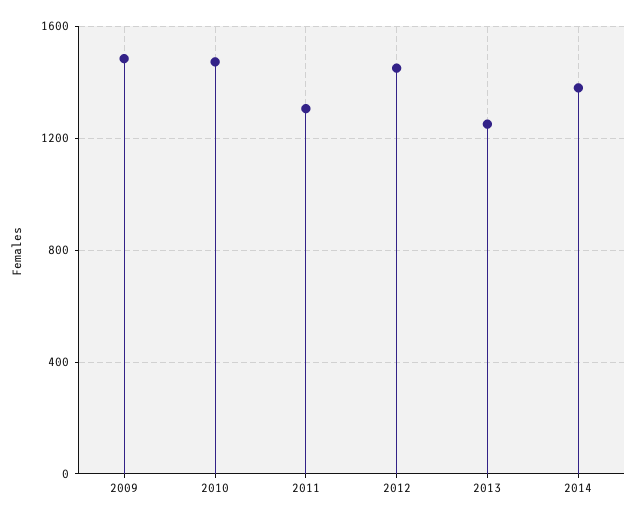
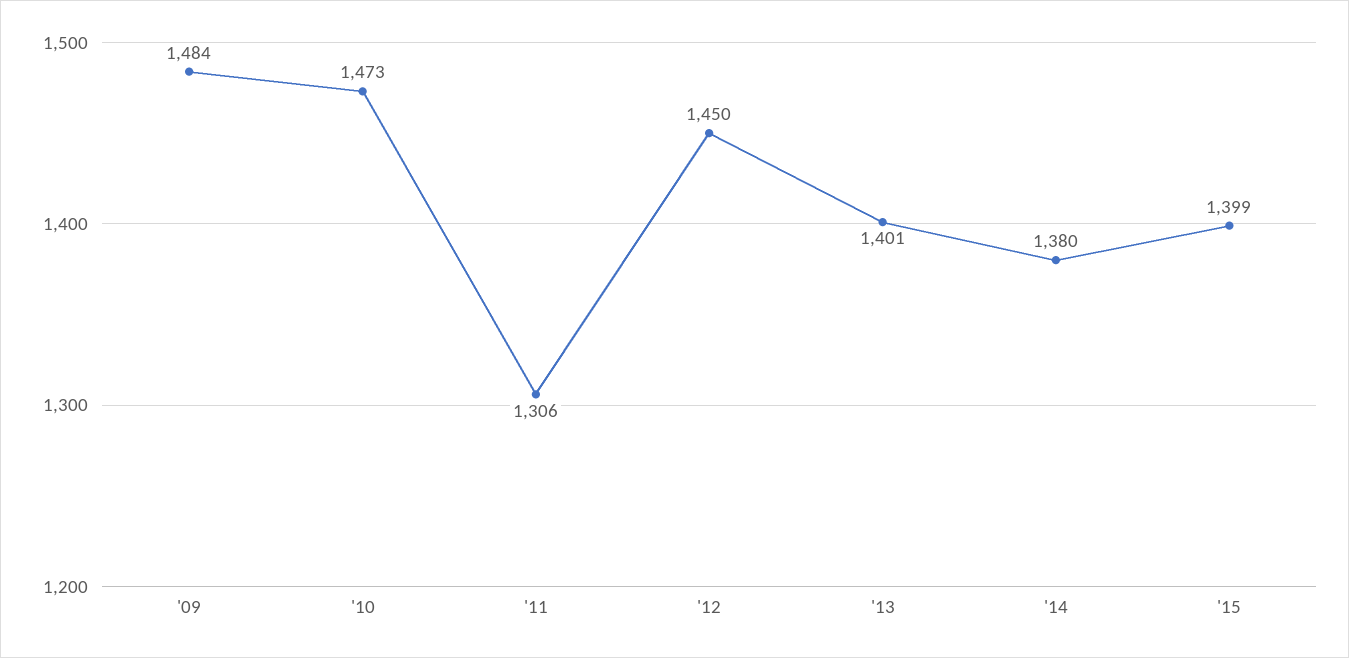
2013: 1250 -> 1401
'15: none -> 1399

